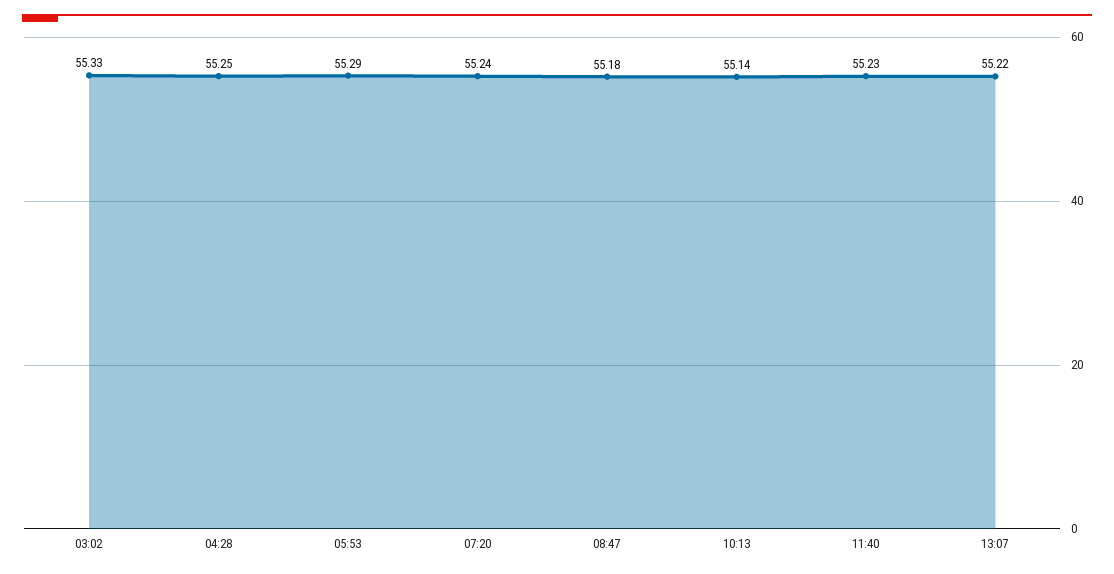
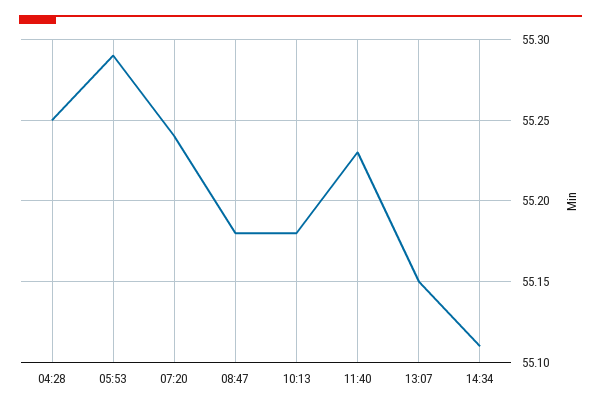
03:02: 55.33 -> none
10:13: 55.14 -> 55.18
13:07: 55.22 -> 55.15
14:34: none -> 55.11

